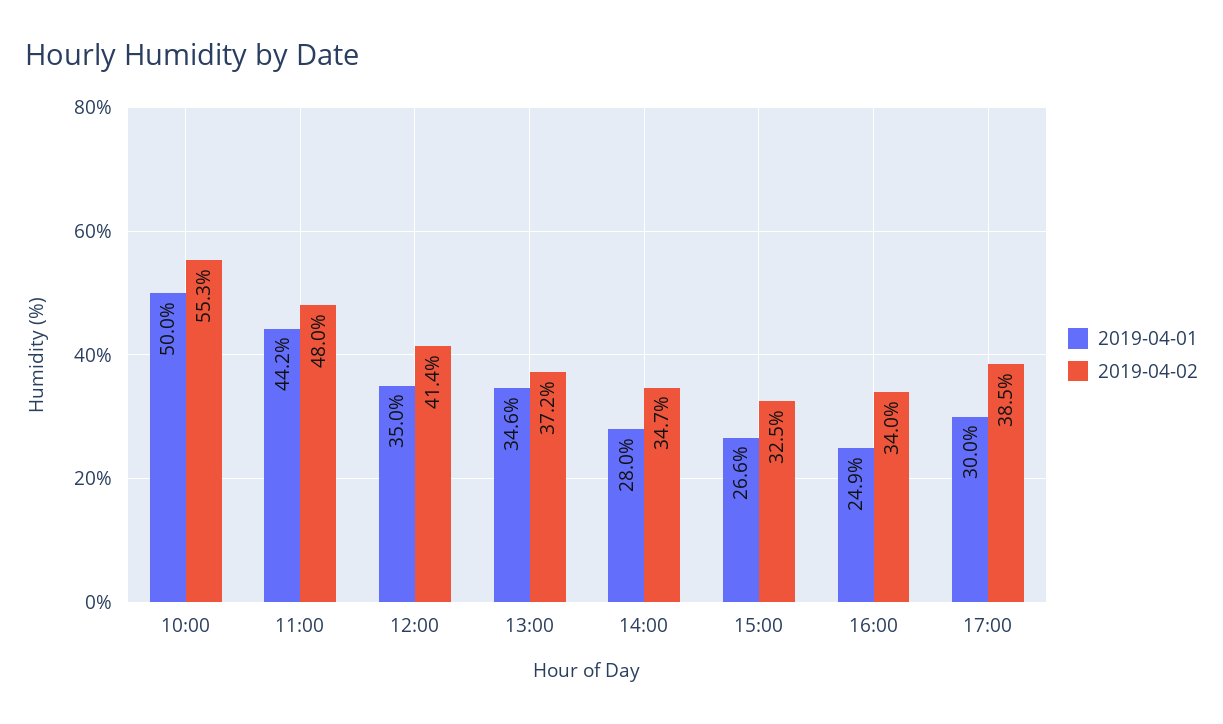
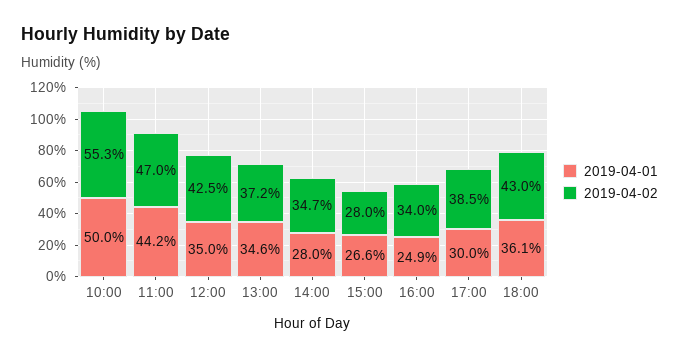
2019-04-02, 11:00: 48 -> 47
2019-04-02, 12:00: 41.4 -> 42.5
2019-04-02, 15:00: 32.5 -> 28
2019-04-01, 18:00: none -> 36.1
2019-04-02, 18:00: none -> 43

